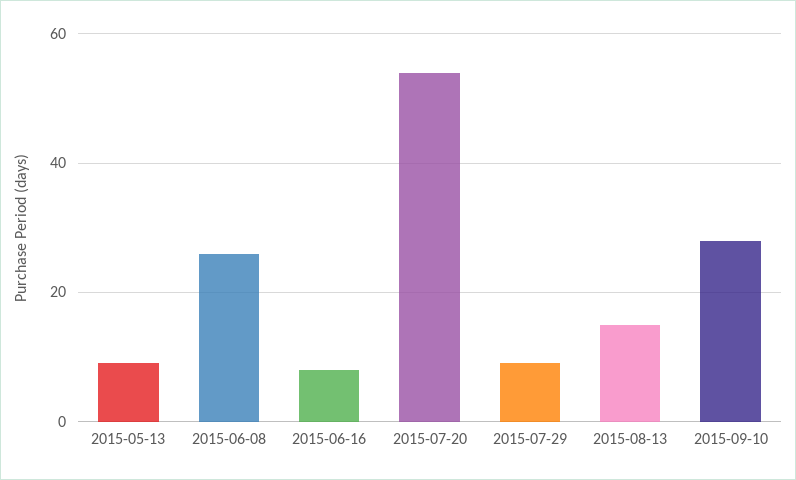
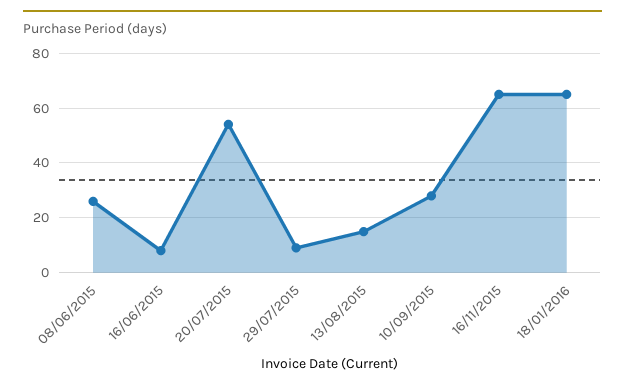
2015-05-13: 10 -> none
16/11/2015: none -> 65
18/01/2016: none -> 65

